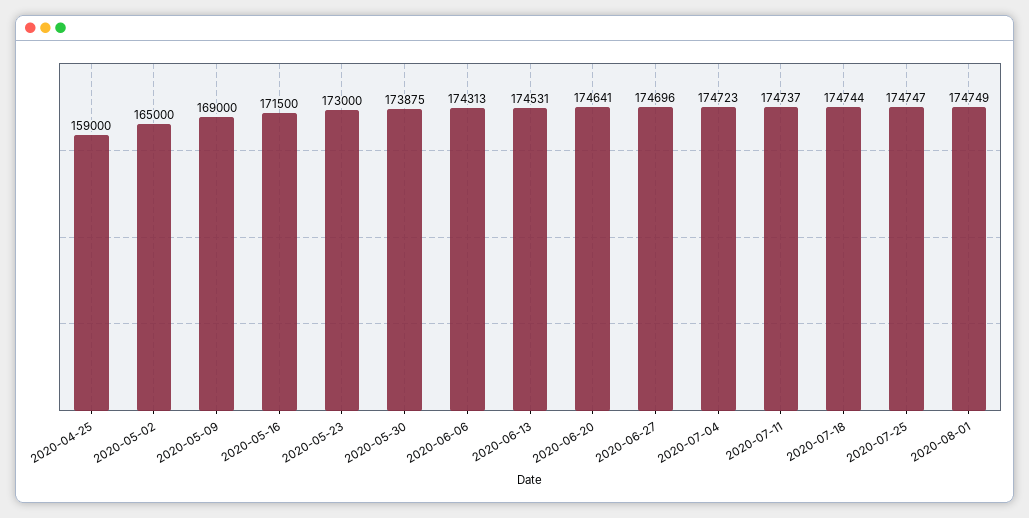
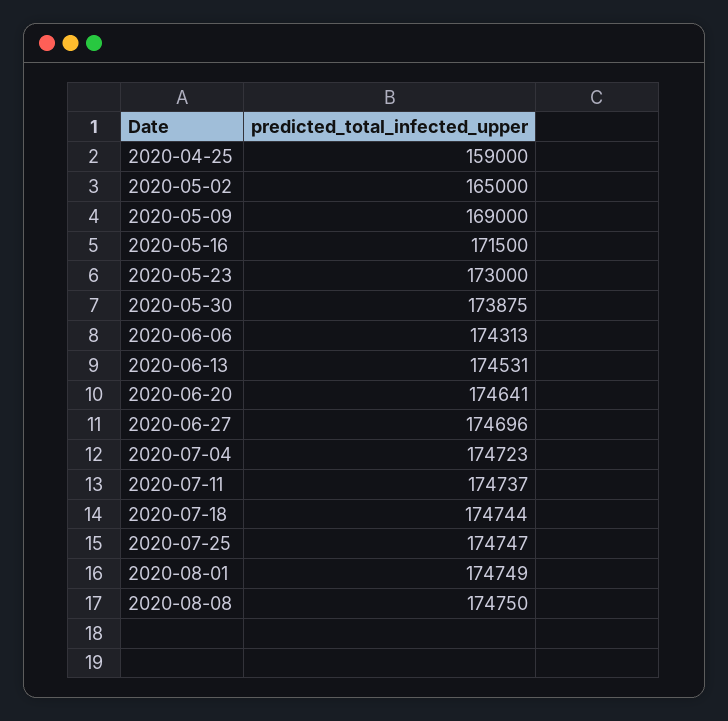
2020-08-08: none -> 174750

